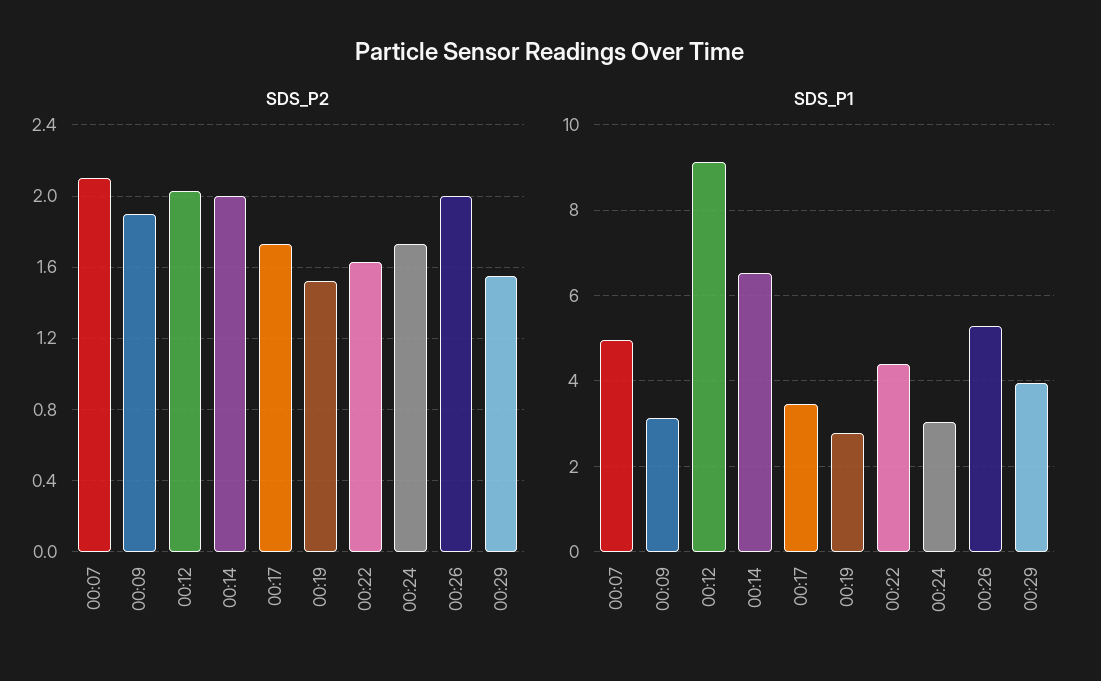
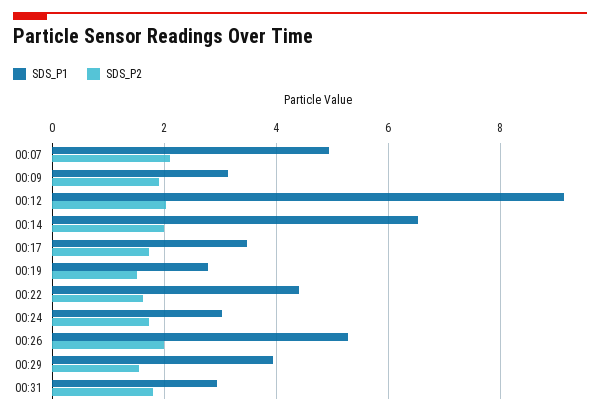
SDS_P1, 00:31: none -> 3
SDS_P2, 00:31: none -> 1.8

